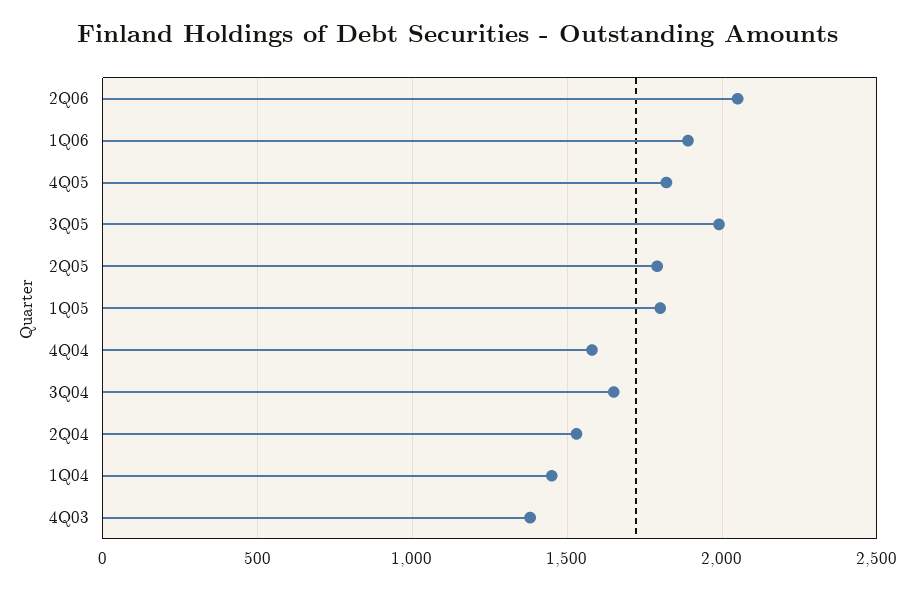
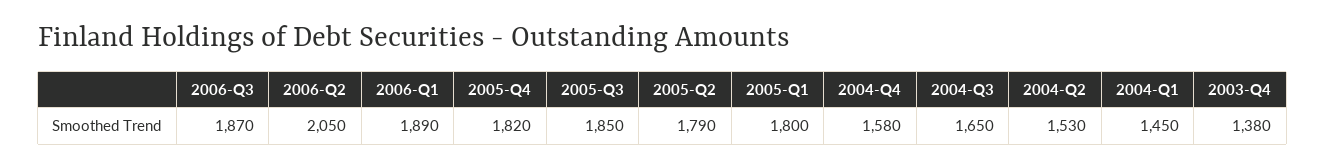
3Q05: 2000 -> 1850
2006-Q3: none -> 1870

